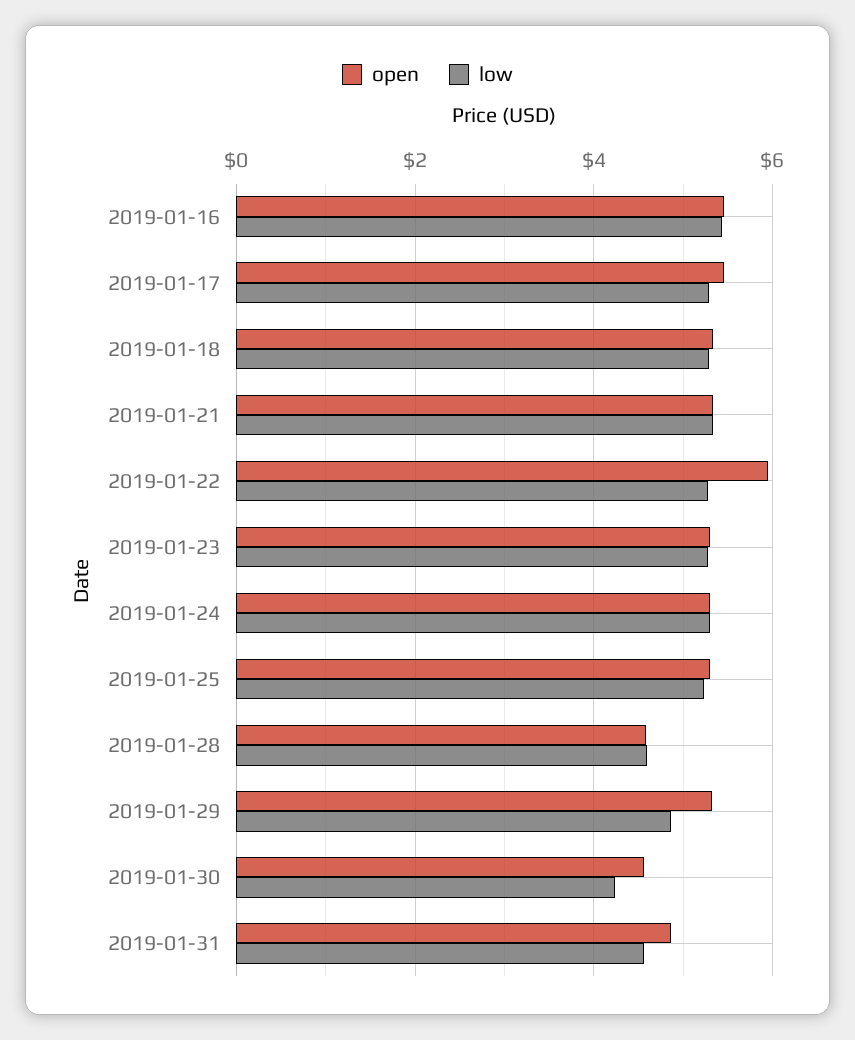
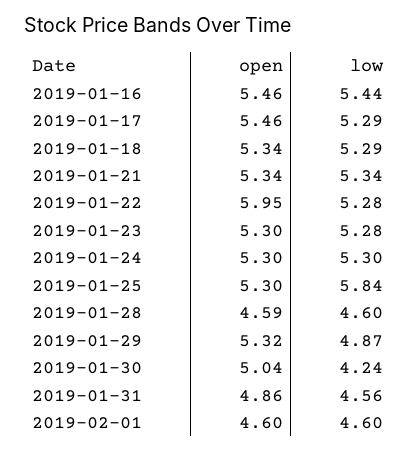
low, 2019-01-25: 5.2 -> 5.84
open, 2019-01-30: 4.6 -> 5.04
open, 2019-02-01: none -> 4.6
low, 2019-02-01: none -> 4.6

